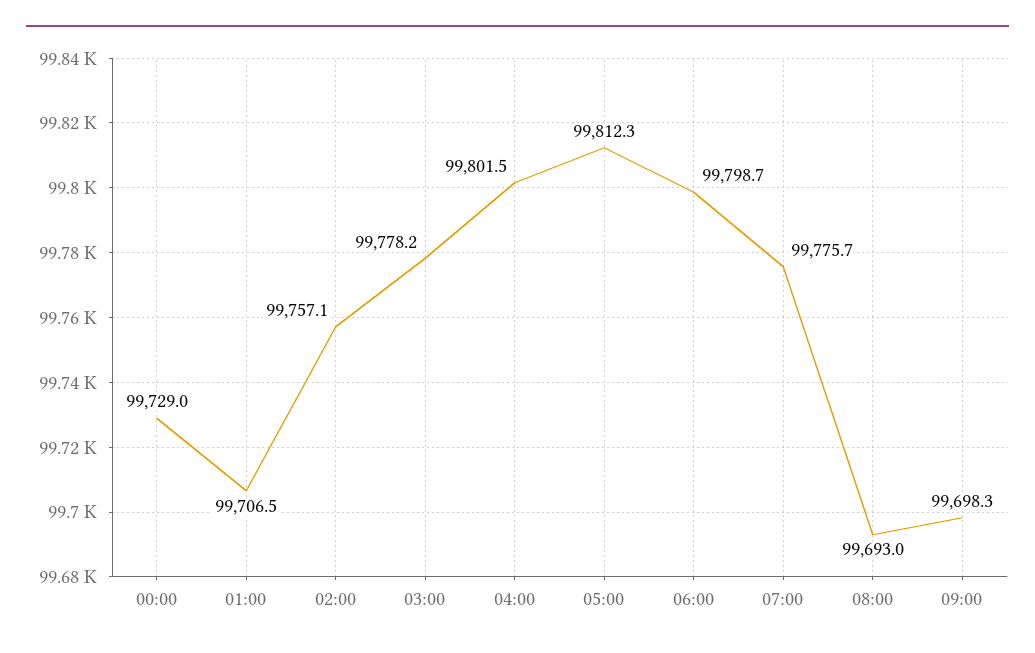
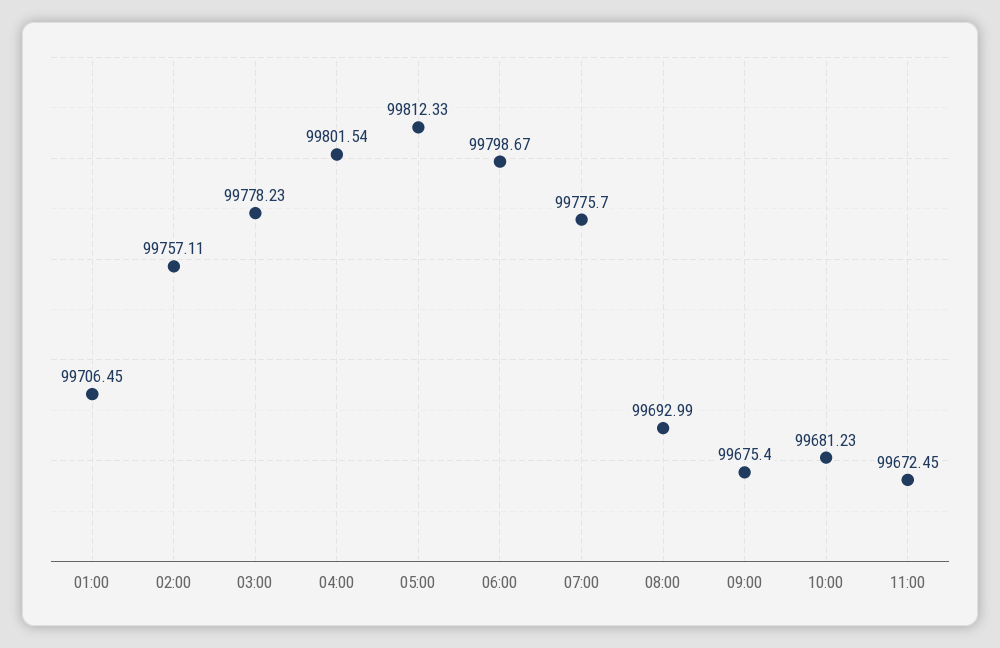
00:00: 99729 -> none
09:00: 99698.3 -> 99675.4
10:00: none -> 99681.23
11:00: none -> 99672.45

